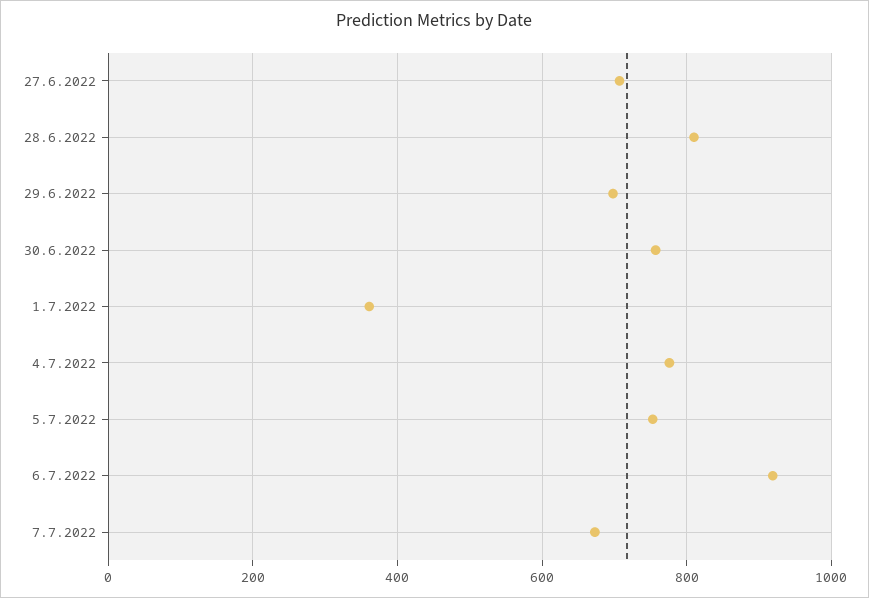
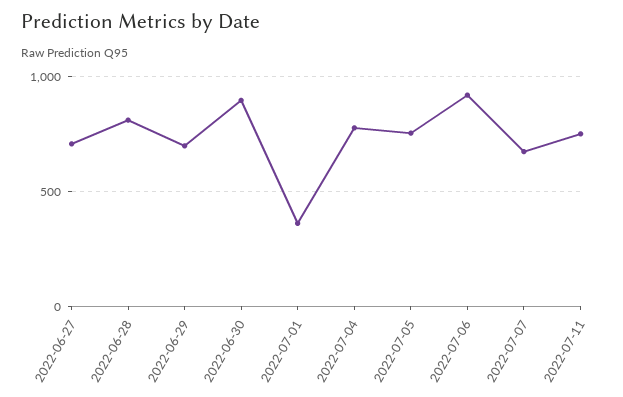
30.6.2022: 760 -> 900
2022-07-11: none -> 750

